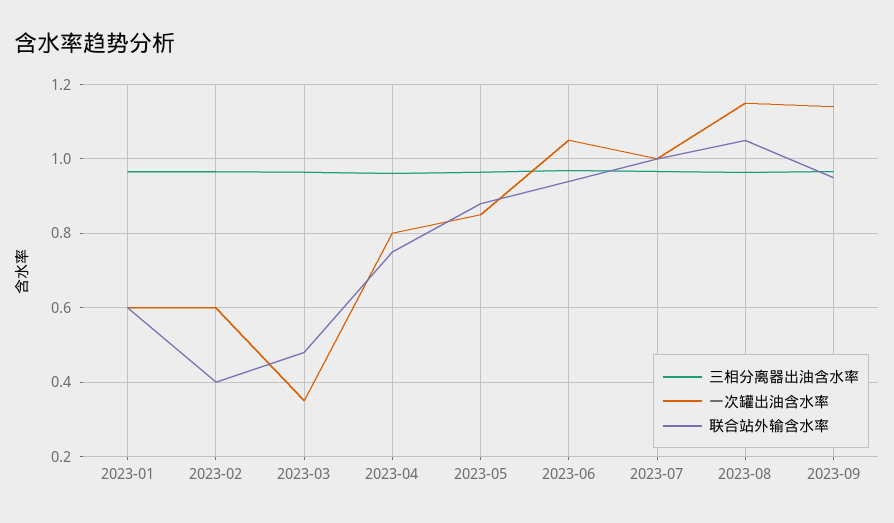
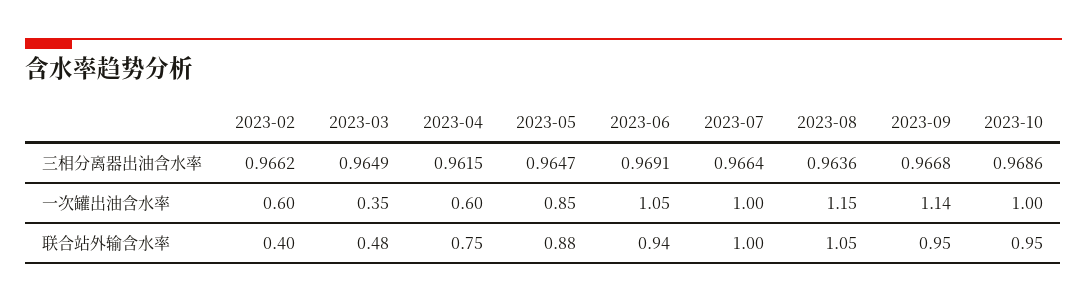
三相分离器出油含水率, 2023-01: 0.96 -> none
一次罐出油含水率, 2023-01: 0.6 -> none
联合站外输含水率, 2023-01: 0.6 -> none
一次罐出油含水率, 2023-04: 0.8 -> 0.6
三相分离器出油含水率, 2023-10: none -> 0.9686
一次罐出油含水率, 2023-10: none -> 1
联合站外输含水率, 2023-10: none -> 0.95

